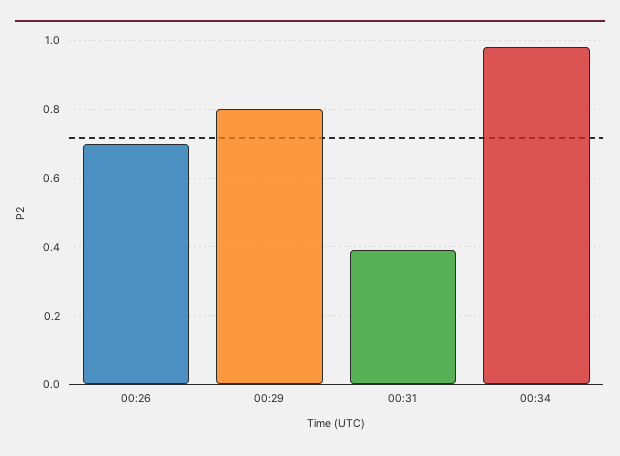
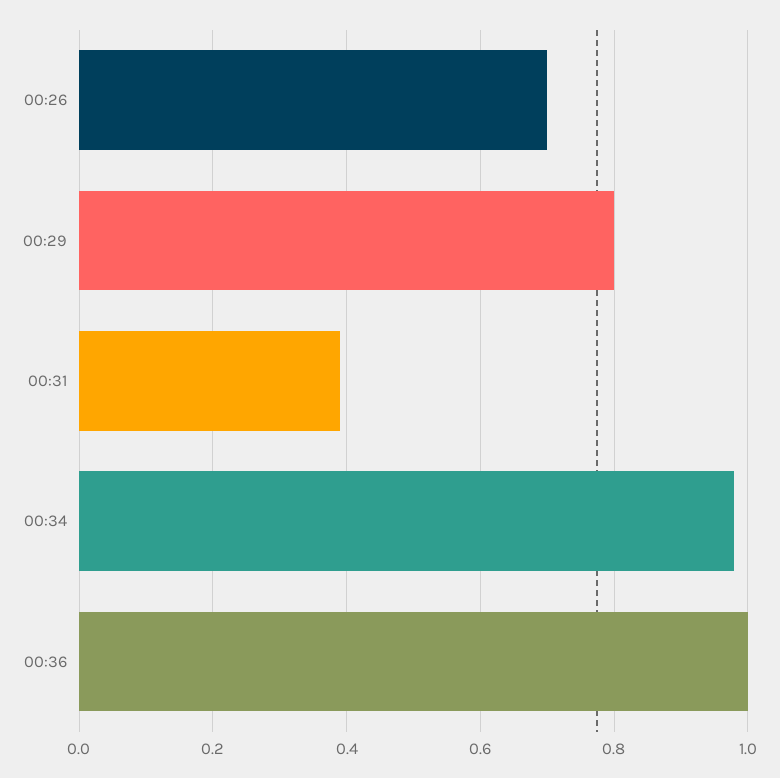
00:36: none -> 1

